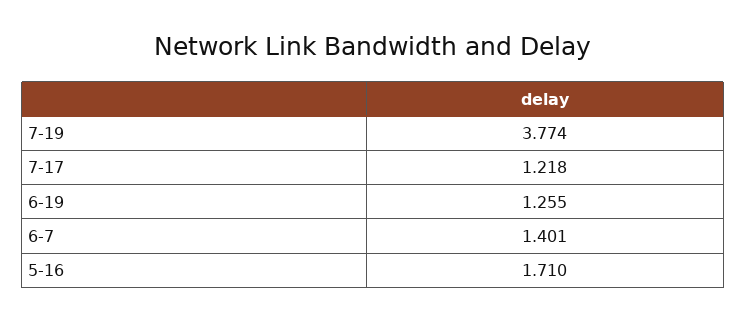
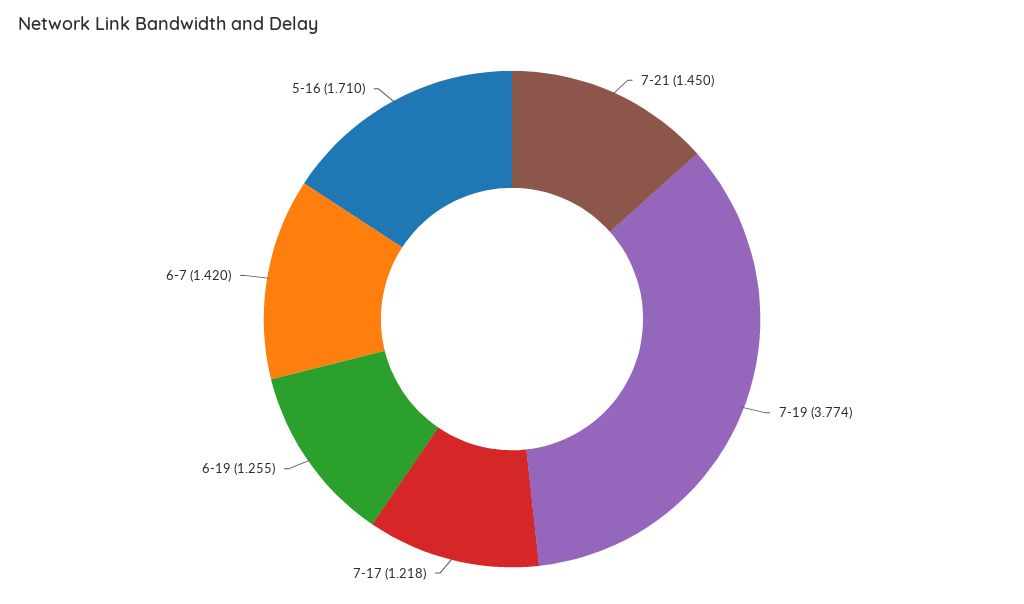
6-7: 1.401 -> 1.42
7-21: none -> 1.45

